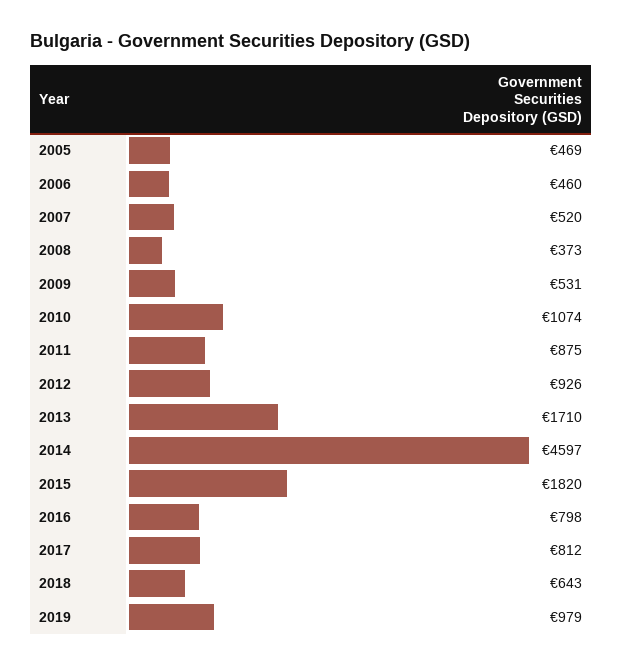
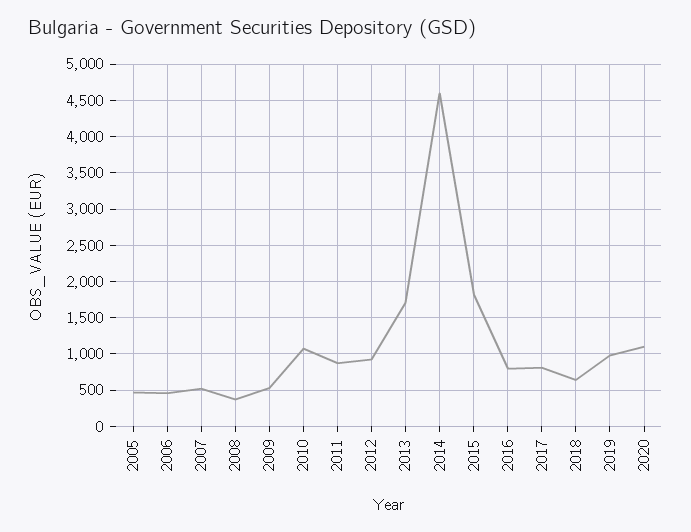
2020: none -> 1100

